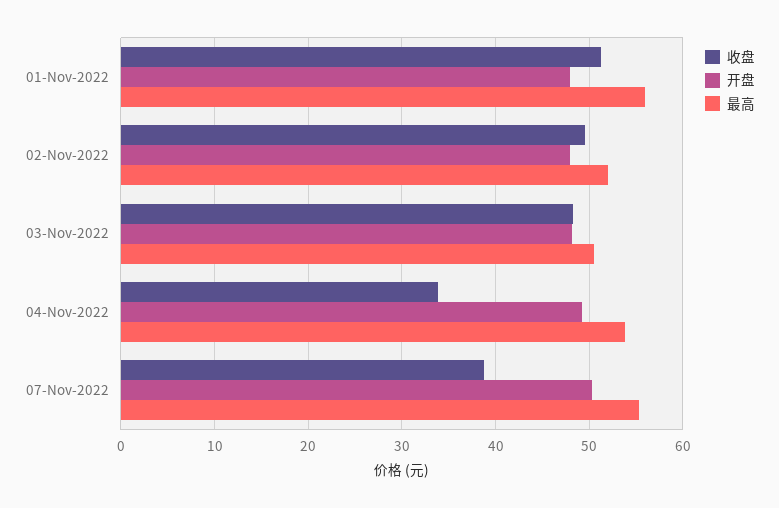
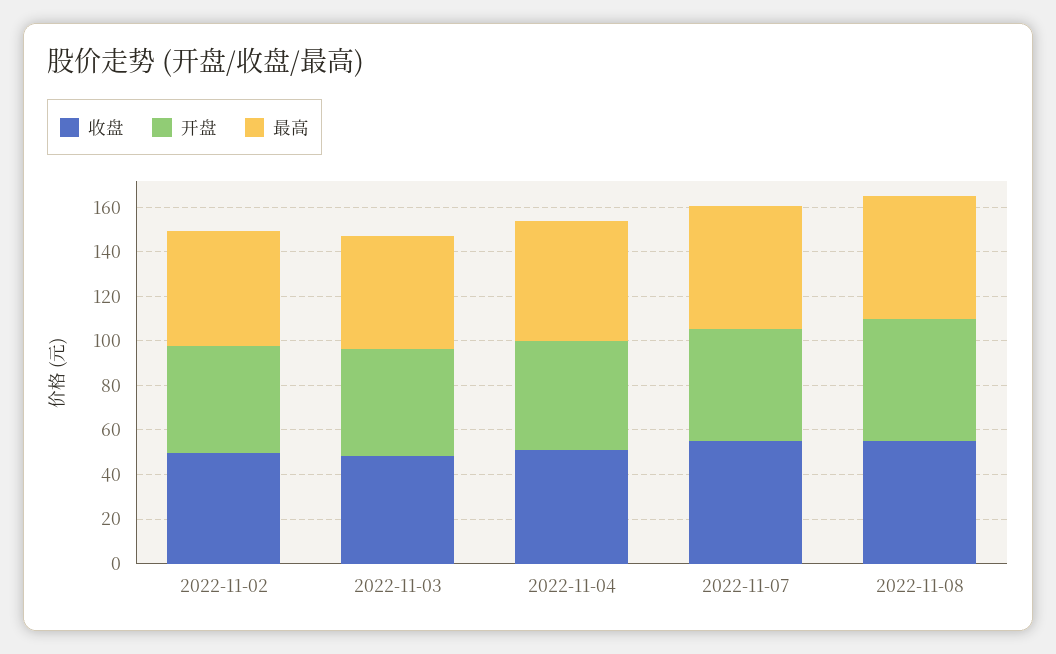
收盘, 01-Nov-2022: 51 -> none
开盘, 01-Nov-2022: 48 -> none
最高, 01-Nov-2022: 56 -> none
收盘, 04-Nov-2022: 34 -> 50
收盘, 07-Nov-2022: 39 -> 55
收盘, 2022-11-08: none -> 55
开盘, 2022-11-08: none -> 55
最高, 2022-11-08: none -> 55

